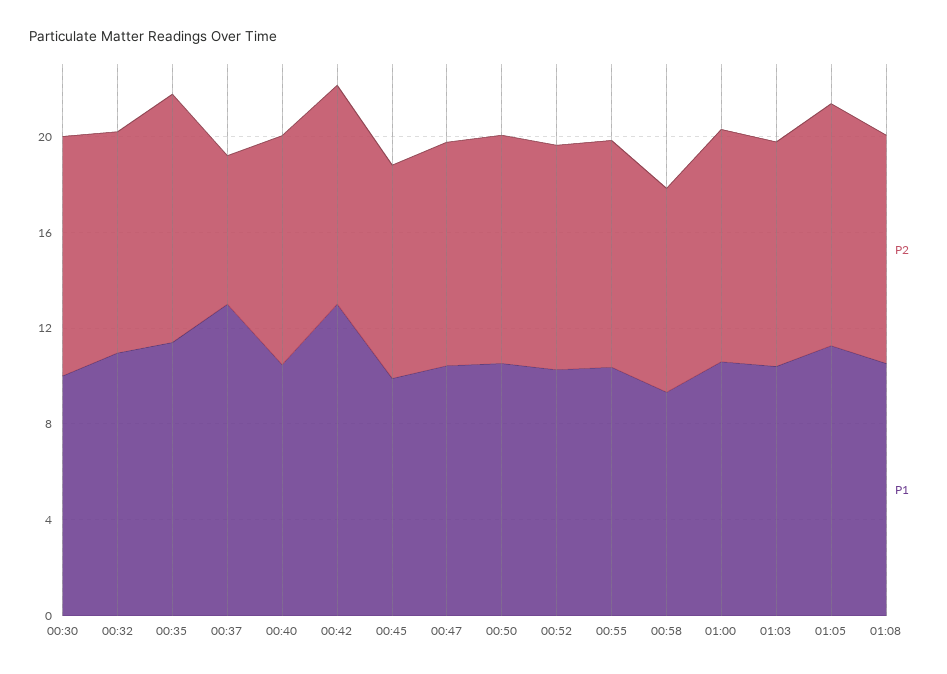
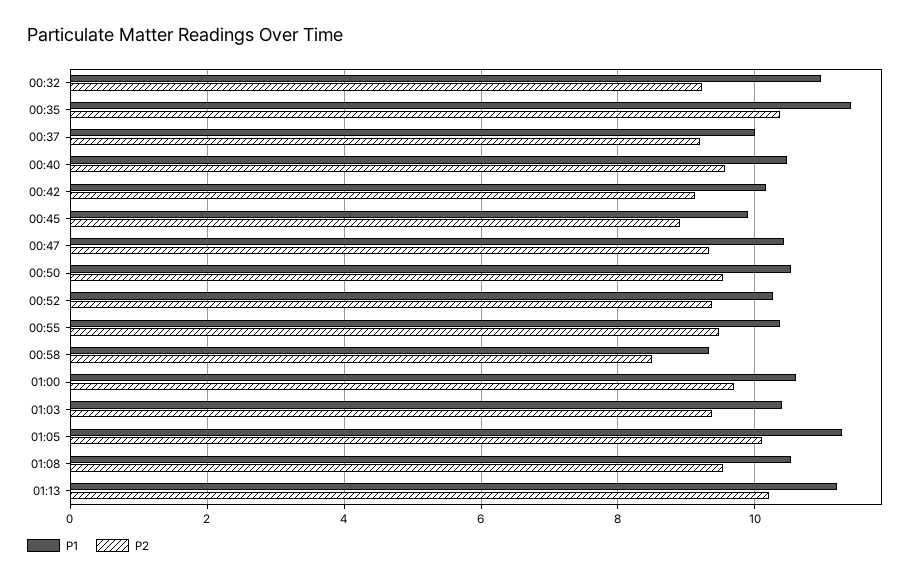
P2, 00:30: 10 -> none
P1, 00:30: 10 -> none
P2, 00:37: 6 -> 9.2
P1, 00:37: 13 -> 10
P1, 00:42: 13 -> 10.2
P1, 01:13: none -> 11.2
P2, 01:13: none -> 10.2

